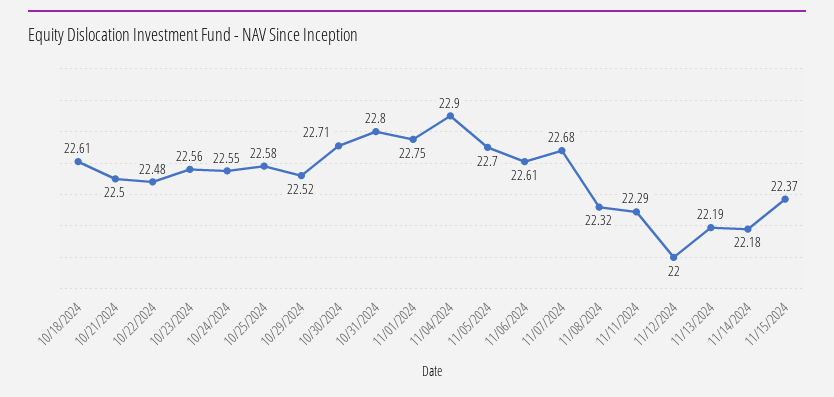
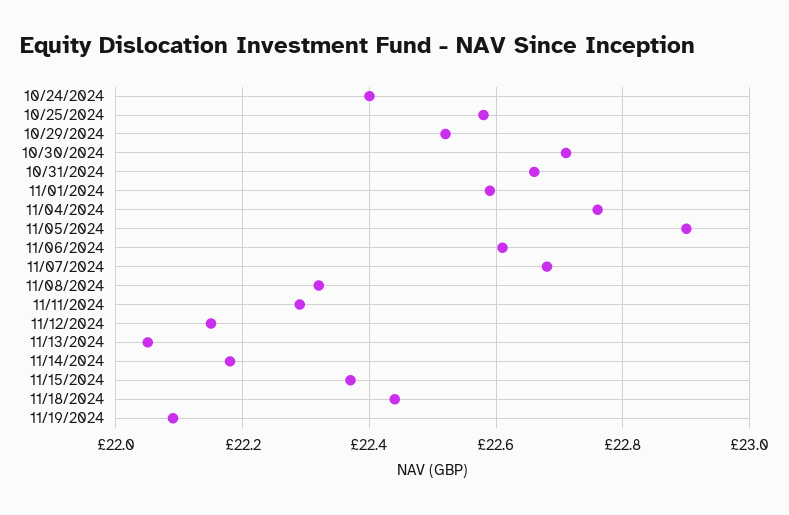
10/18/2024: 22.61 -> none
10/21/2024: 22.5 -> none
10/22/2024: 22.48 -> none
10/23/2024: 22.56 -> none
10/24/2024: 22.55 -> 22.4
10/31/2024: 22.8 -> 22.65
11/01/2024: 22.75 -> 22.6
11/04/2024: 22.9 -> 22.75
11/05/2024: 22.7 -> 22.9
11/12/2024: 22 -> 22.15
11/13/2024: 22.19 -> 22.05
11/18/2024: none -> 22.45
11/19/2024: none -> 22.1

